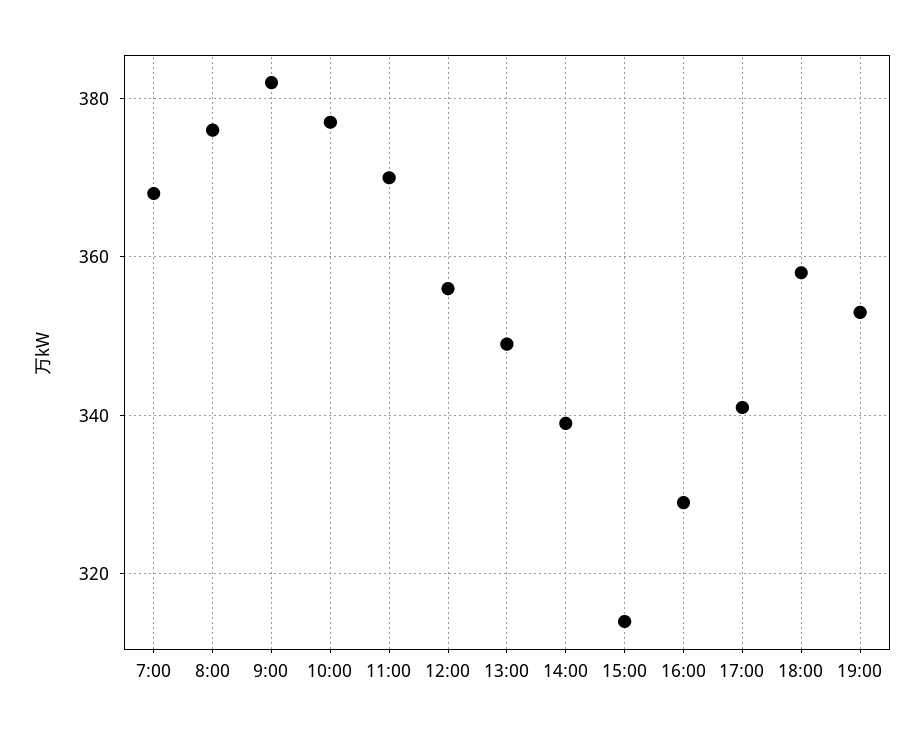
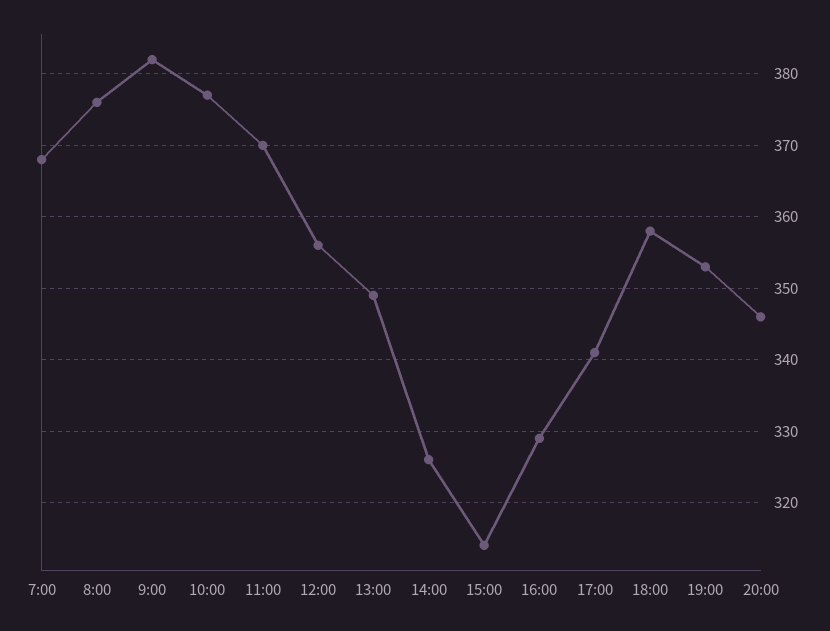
14:00: 340 -> 326
20:00: none -> 346

